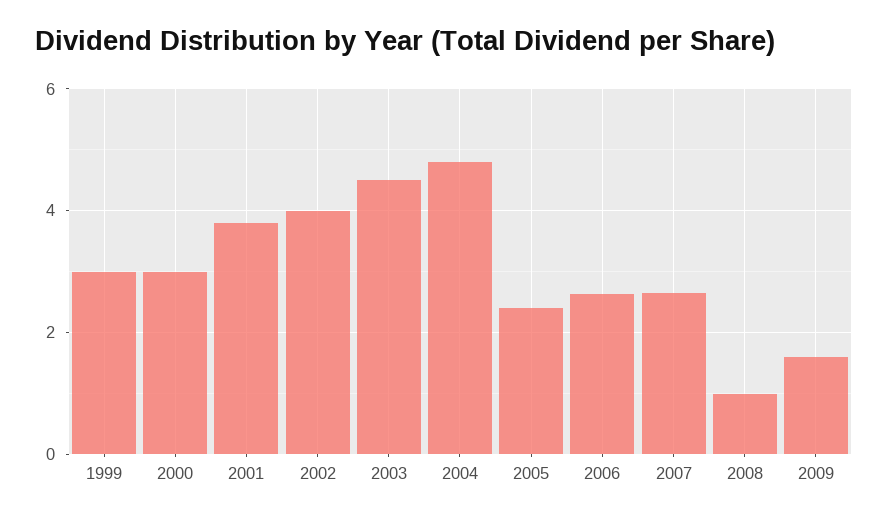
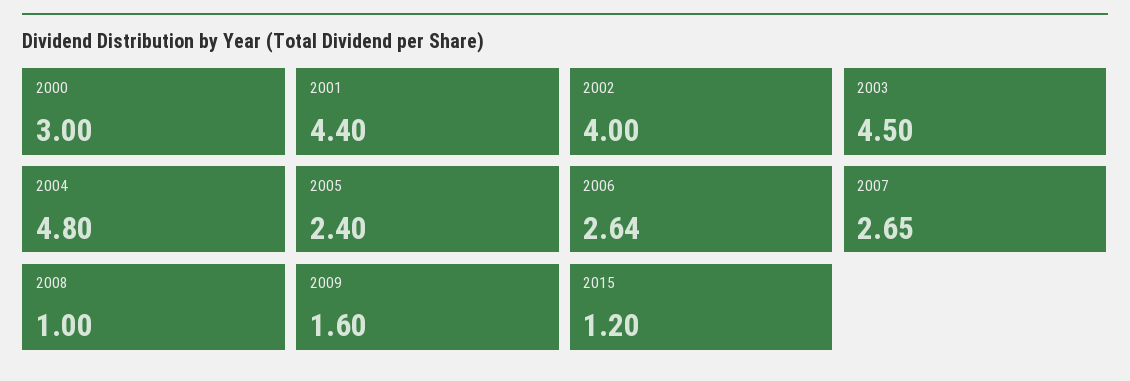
1999: 3 -> none
2001: 3.8 -> 4.4
2015: none -> 1.2

